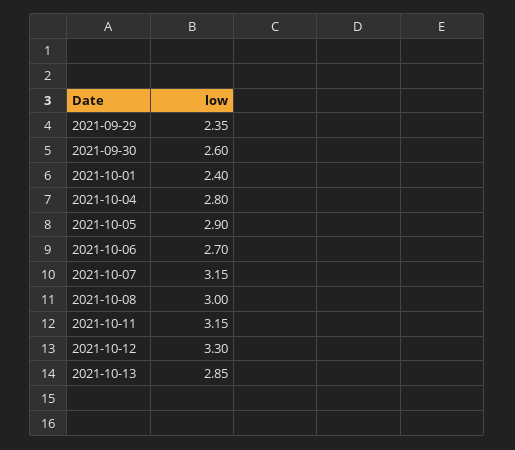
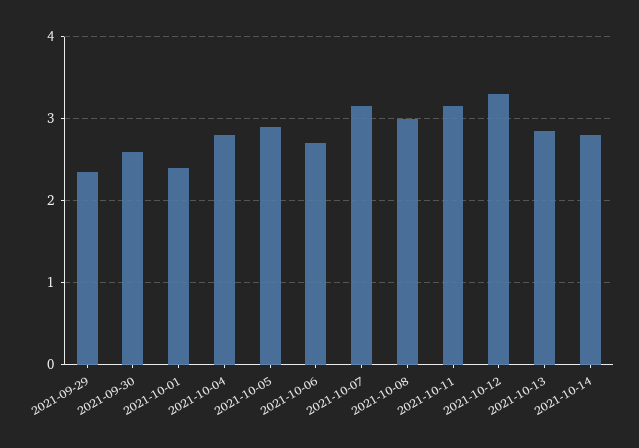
2021-10-14: none -> 2.8

